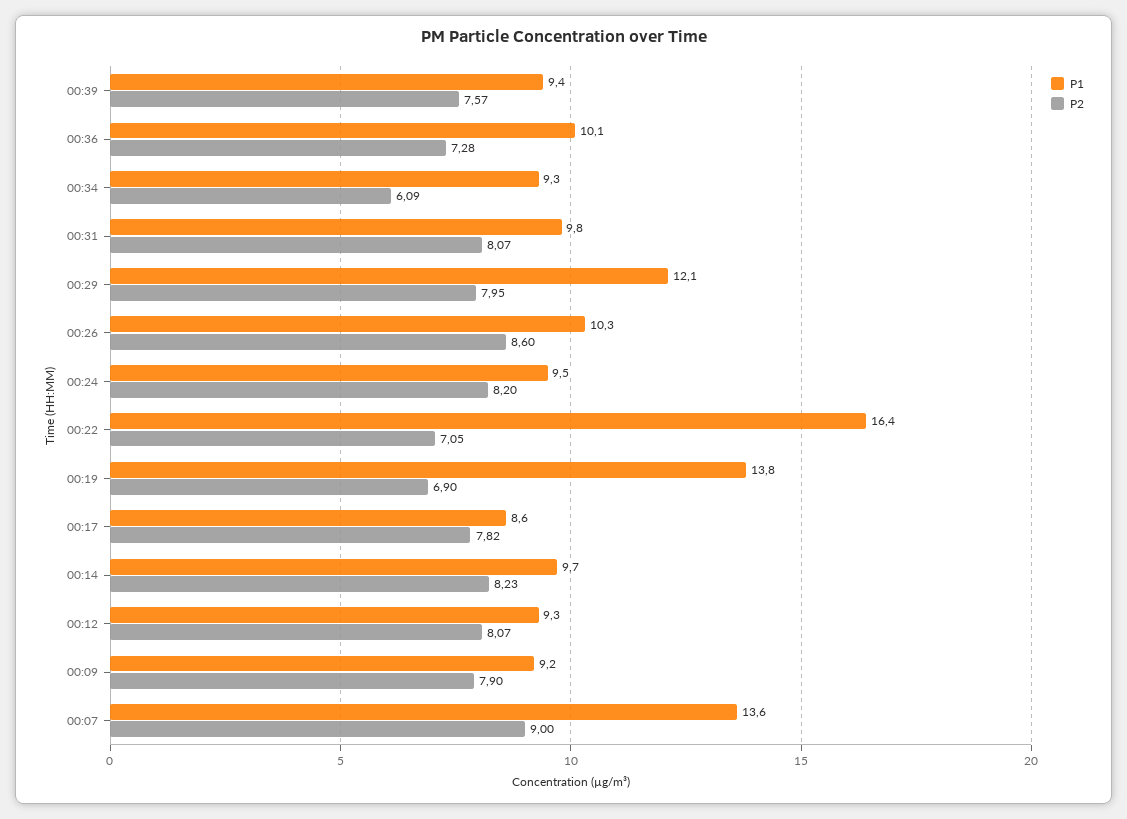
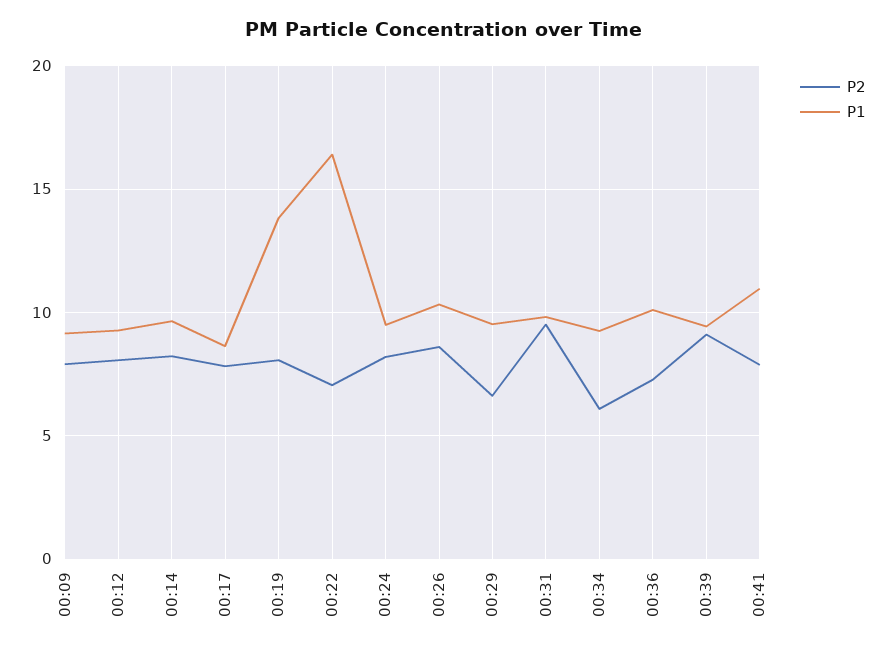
P2, 00:39: 7.57 -> 9
P2, 00:31: 8.07 -> 9.5
P1, 00:29: 12.1 -> 9.5
P2, 00:29: 7.95 -> 6.5
P2, 00:19: 6.9 -> 8
P1, 00:07: 13.6 -> none
P2, 00:07: 9 -> none
P2, 00:41: none -> 8
P1, 00:41: none -> 11

